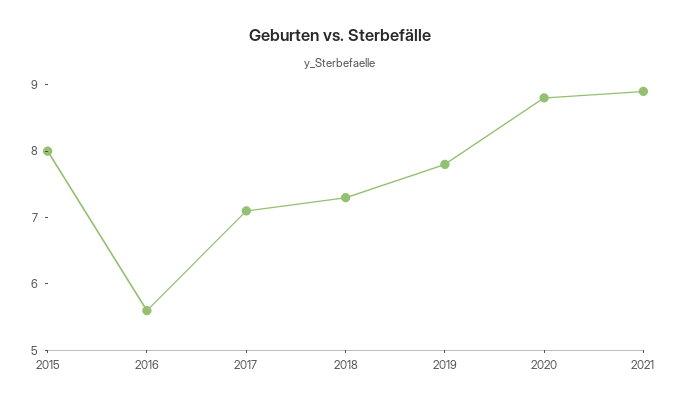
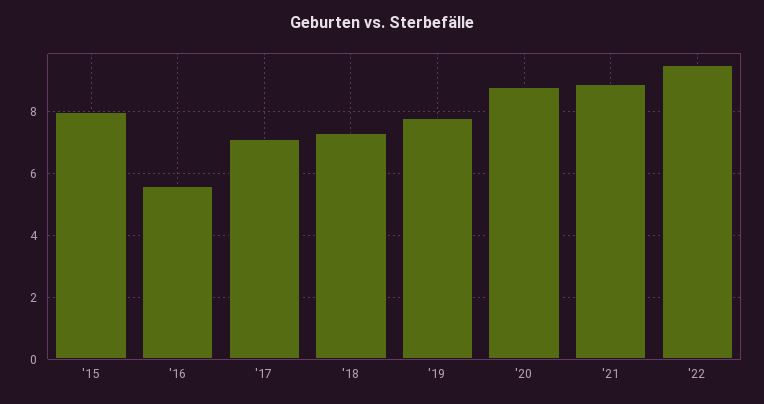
'22: none -> 9.5

